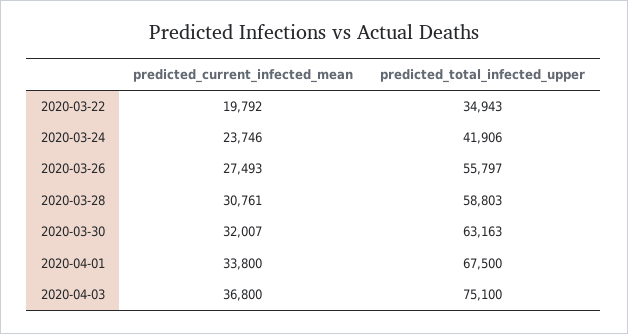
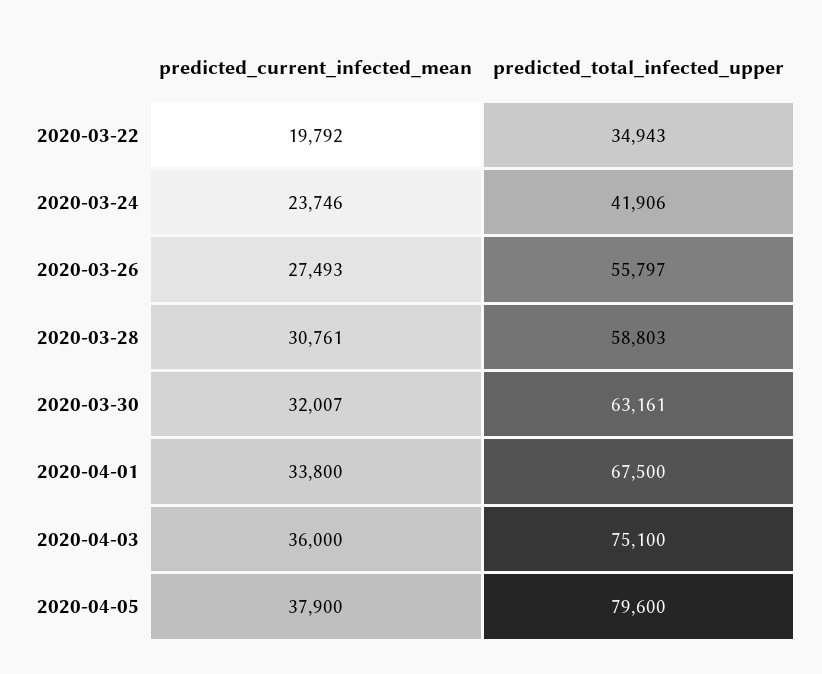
predicted_total_infected_upper, 2020-03-30: 63163 -> 63161
predicted_current_infected_mean, 2020-04-03: 36800 -> 36000
predicted_current_infected_mean, 2020-04-05: none -> 37900
predicted_total_infected_upper, 2020-04-05: none -> 79600

